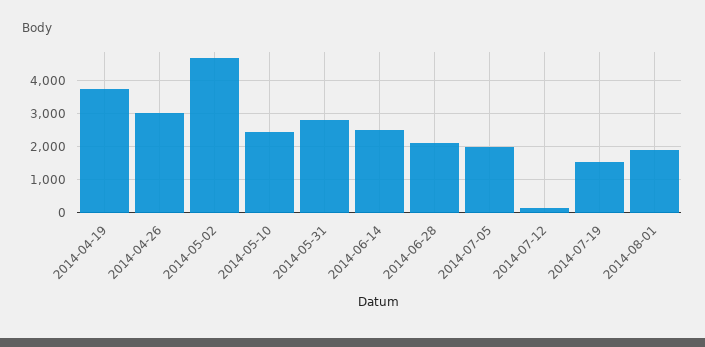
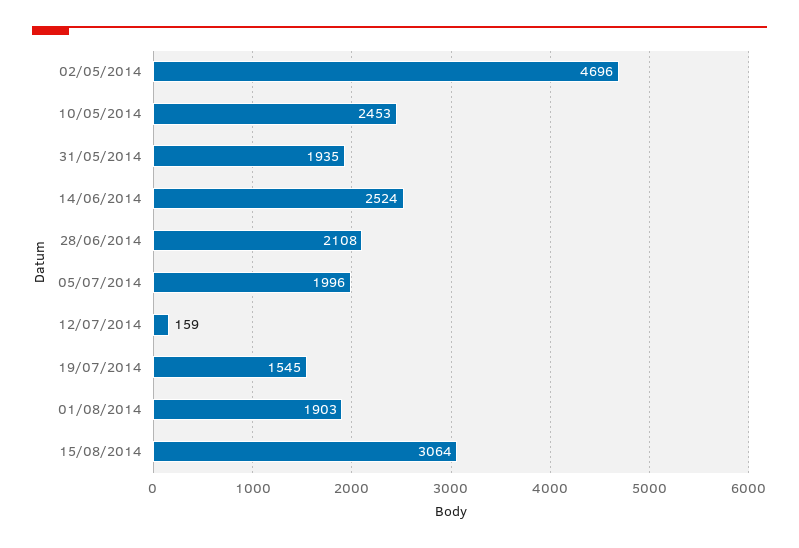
2014-04-19: 3800 -> none
2014-04-26: 3000 -> none
2014-05-31: 2800 -> 1935
15/08/2014: none -> 3064

